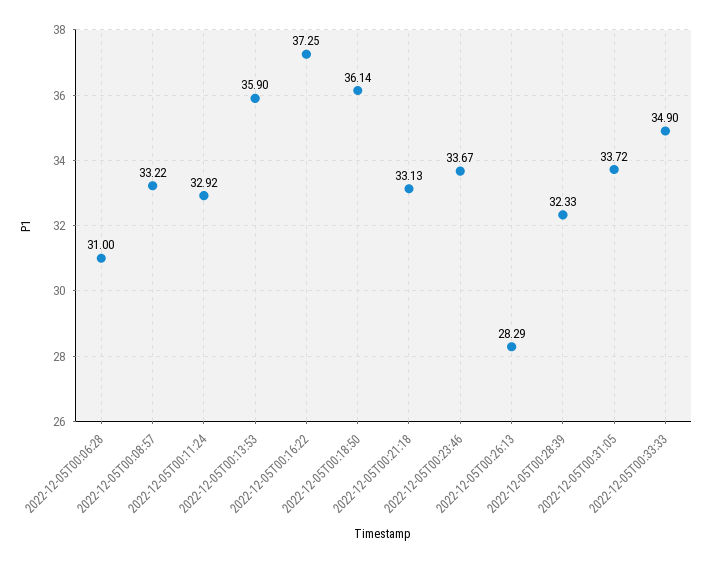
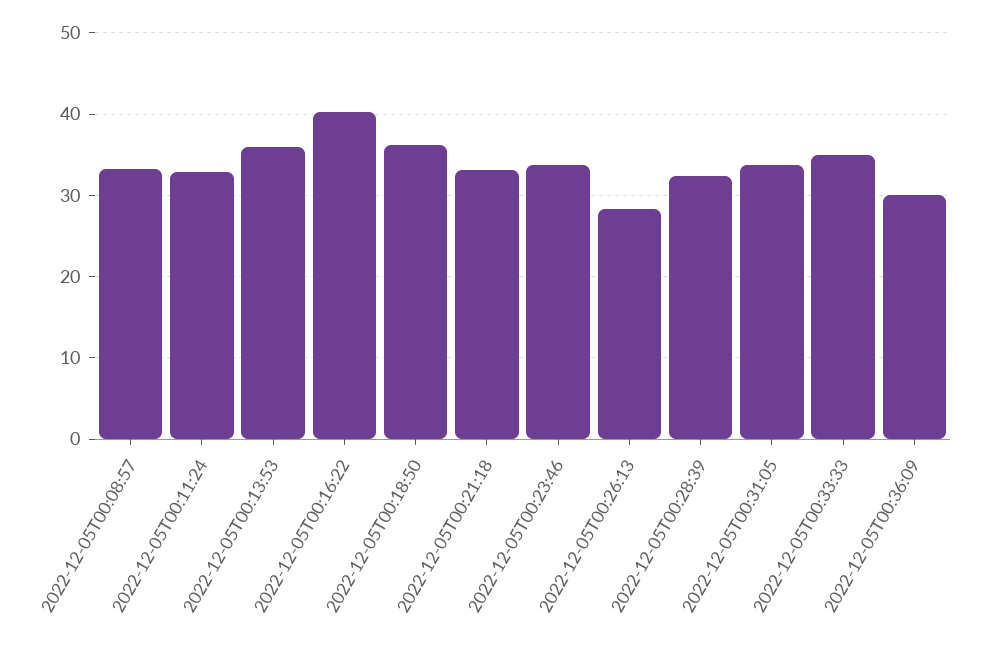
2022-12-05T00:06:28: 31 -> none
2022-12-05T00:16:22: 37.25 -> 40
2022-12-05T00:36:09: none -> 30

